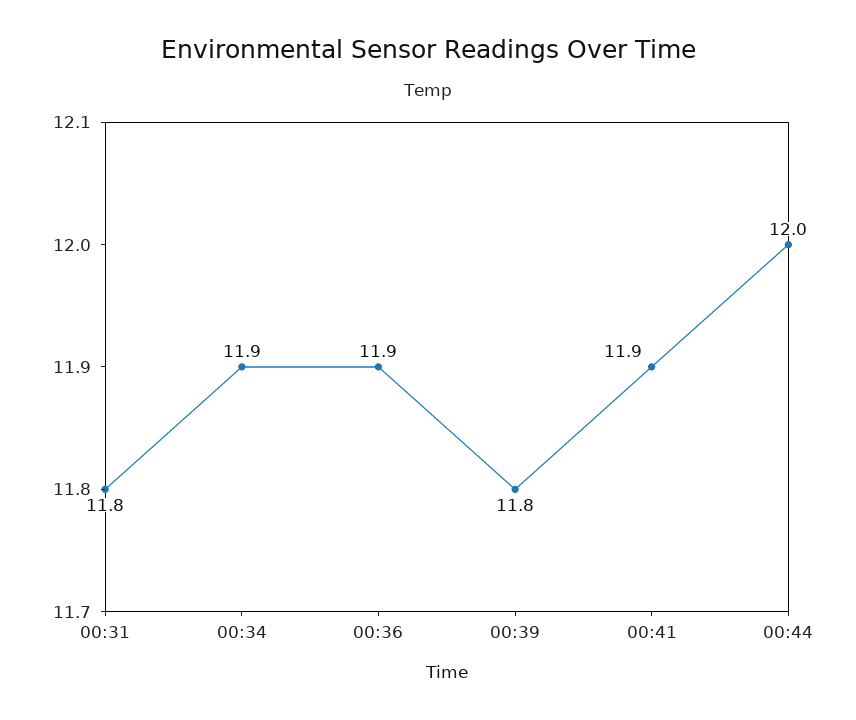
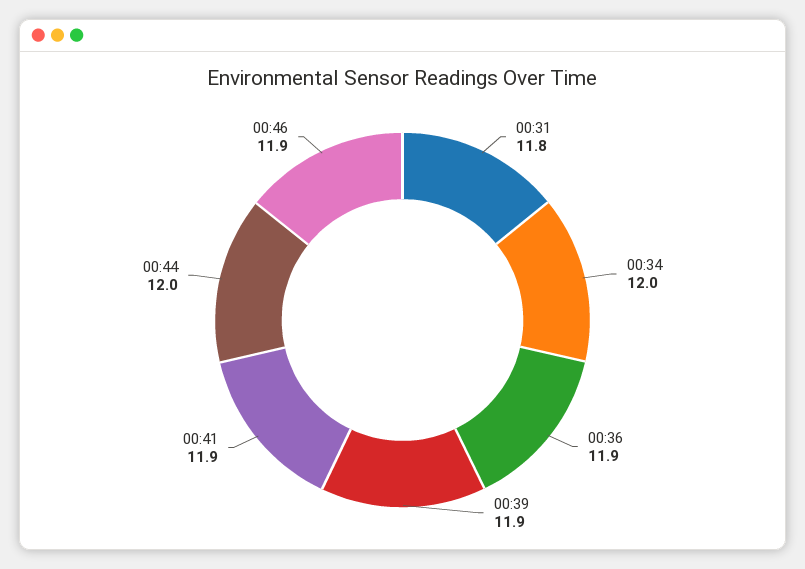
00:34: 11.9 -> 12
00:39: 11.8 -> 11.9
00:46: none -> 11.9

